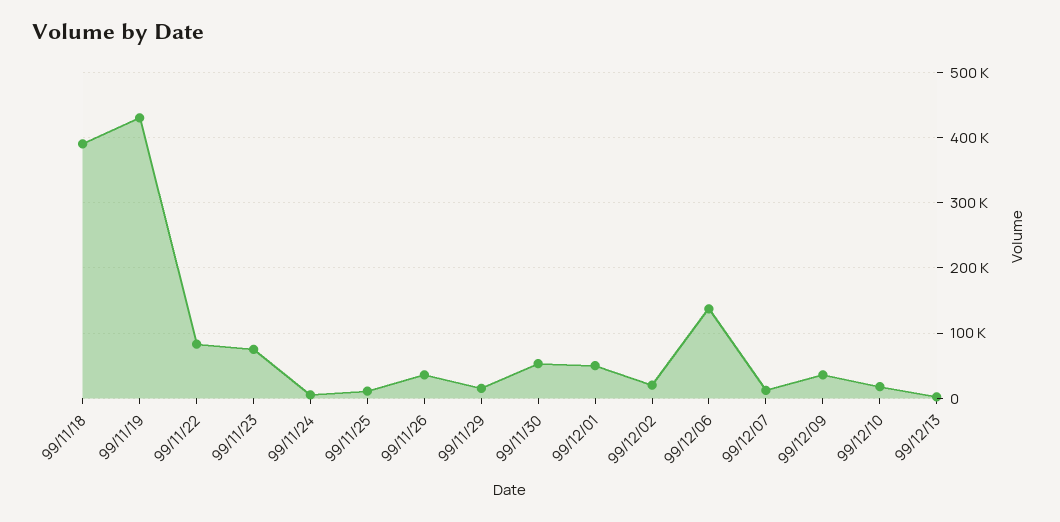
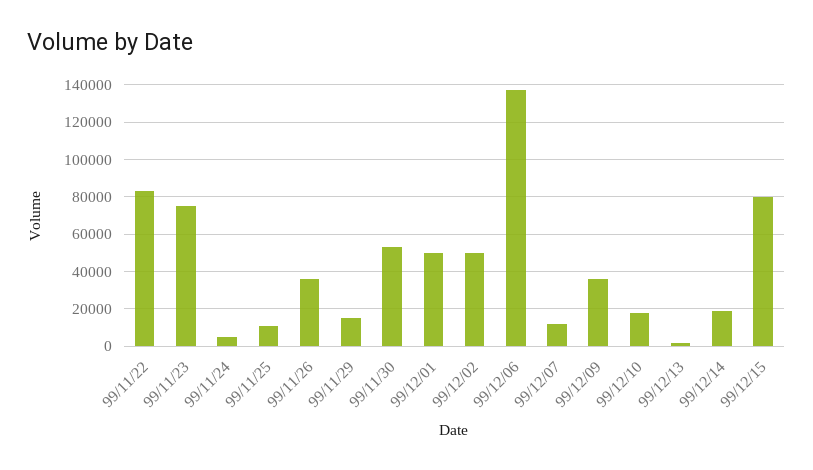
99/11/18: 390000 -> none
99/11/19: 430000 -> none
99/12/02: 20000 -> 50000
99/12/14: none -> 20000
99/12/15: none -> 80000

